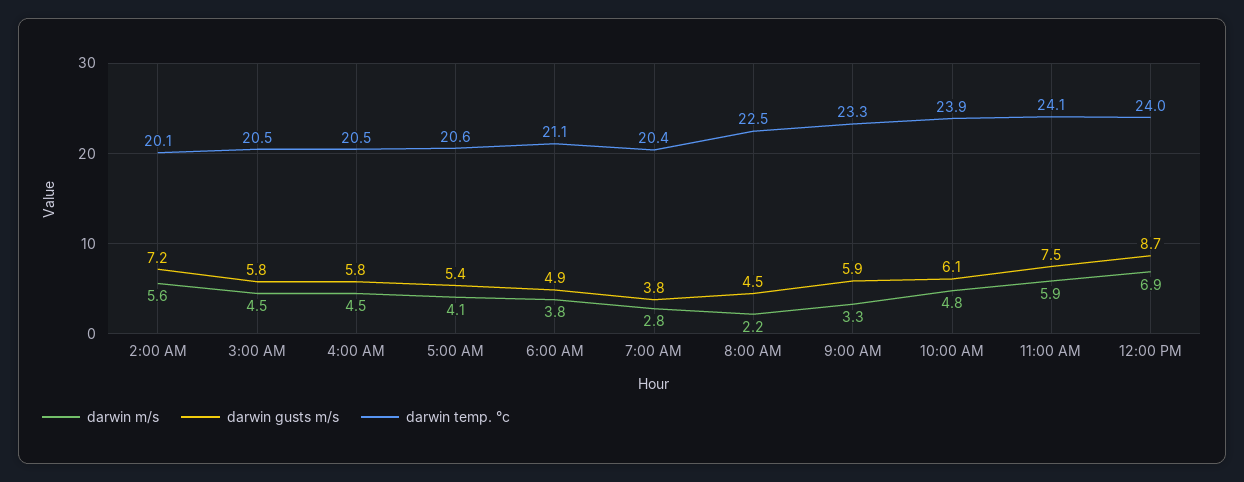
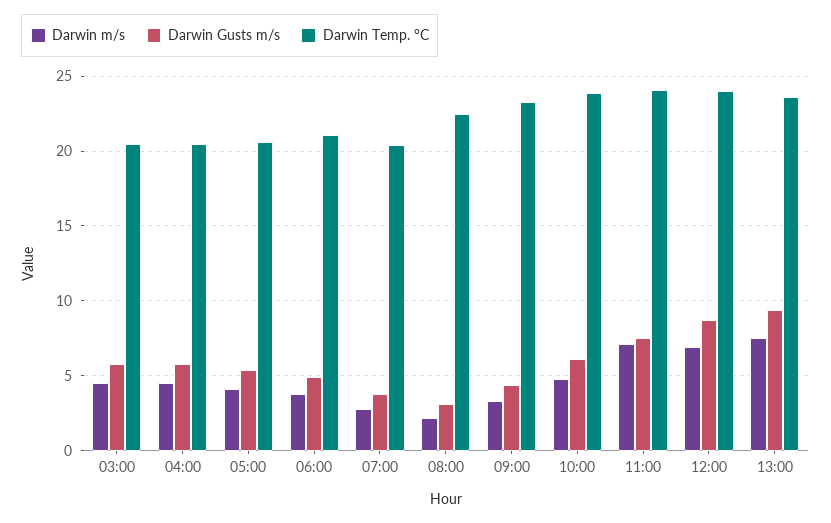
darwin m/s, 2:00 AM: 5.6 -> none
darwin gusts m/s, 2:00 AM: 7.2 -> none
darwin temp. °c, 2:00 AM: 20.1 -> none
darwin gusts m/s, 8:00 AM: 4.5 -> 3
darwin gusts m/s, 9:00 AM: 5.9 -> 4.5
darwin m/s, 11:00 AM: 5.9 -> 7
darwin m/s, 13:00: none -> 7.5
darwin gusts m/s, 13:00: none -> 9.5
darwin temp. °c, 13:00: none -> 23.5

